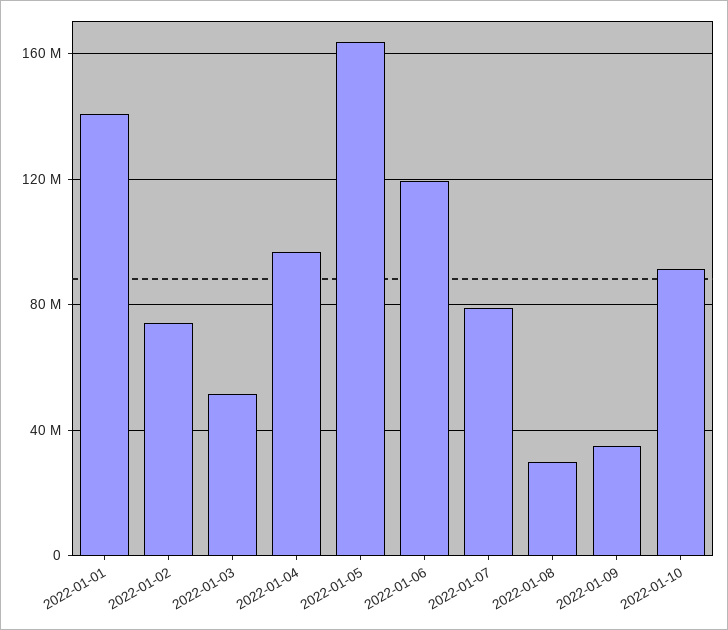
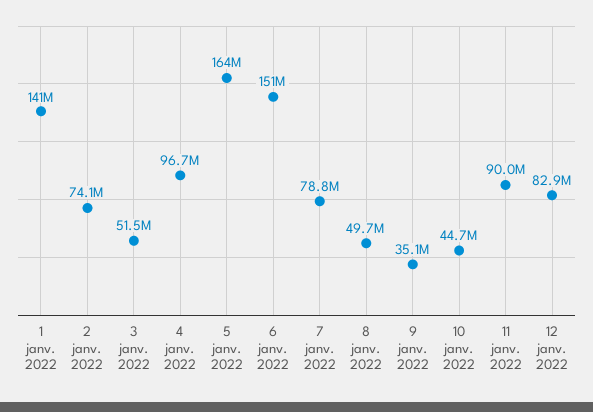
2022-01-06: 120000000 -> 151000000
2022-01-08: 30000000 -> 49700000
2022-01-10: 90000000 -> 44700000
11 janv. 2022: none -> 90000000
12 janv. 2022: none -> 82900000

